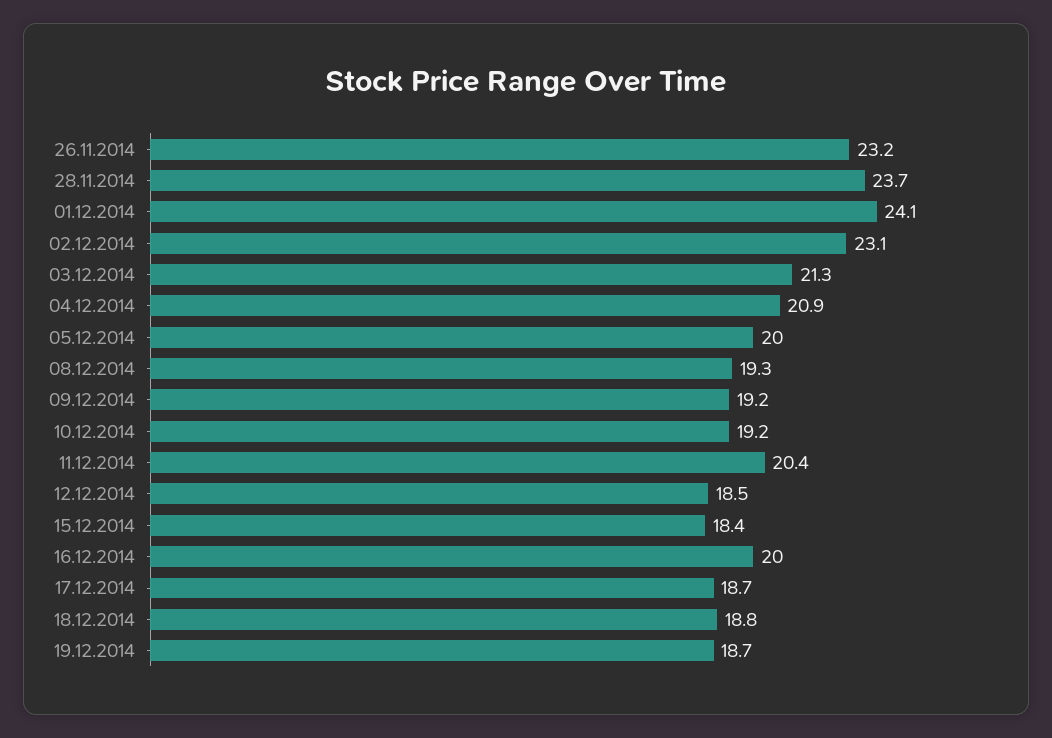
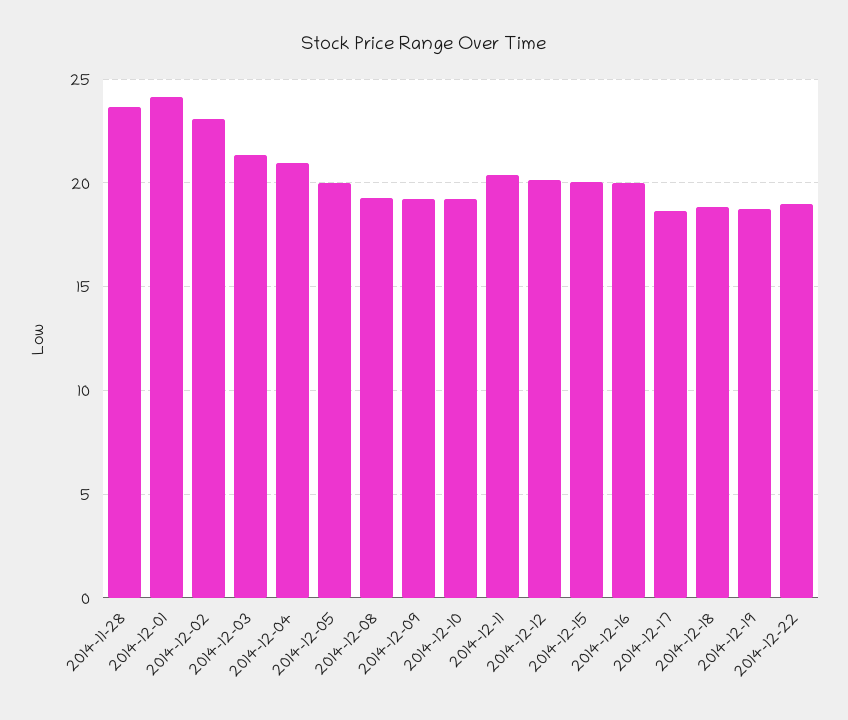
26.11.2014: 23.2 -> none
12.12.2014: 18.5 -> 20
15.12.2014: 18.4 -> 20
2014-12-22: none -> 19

